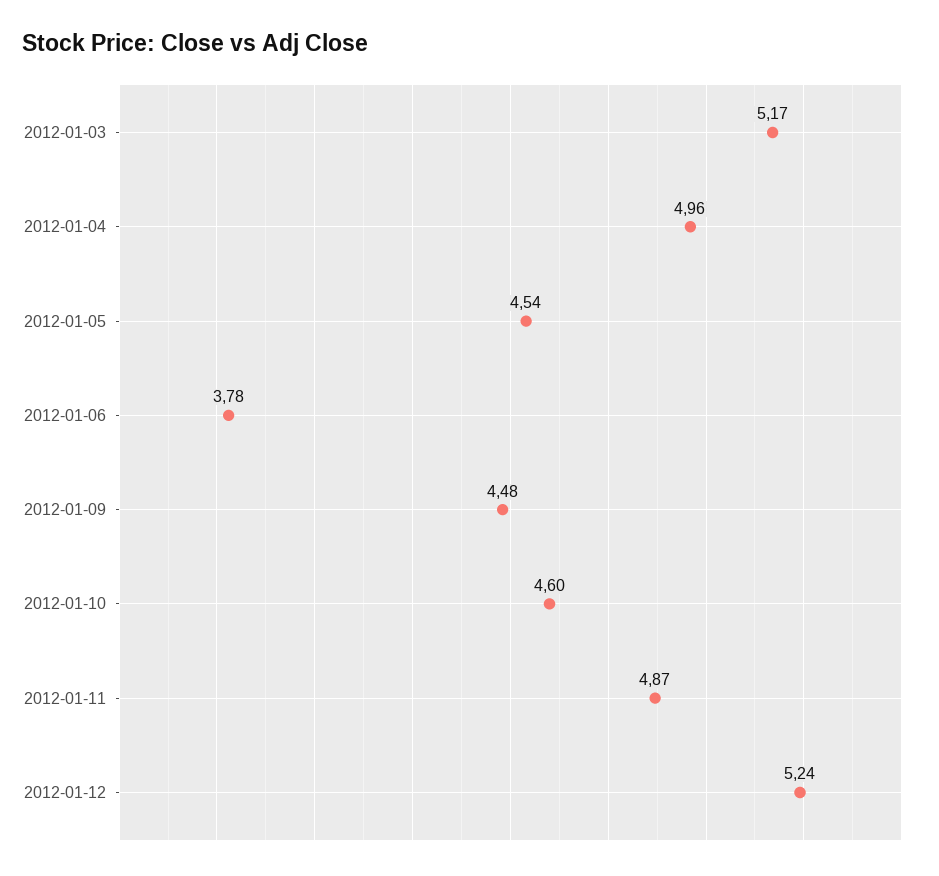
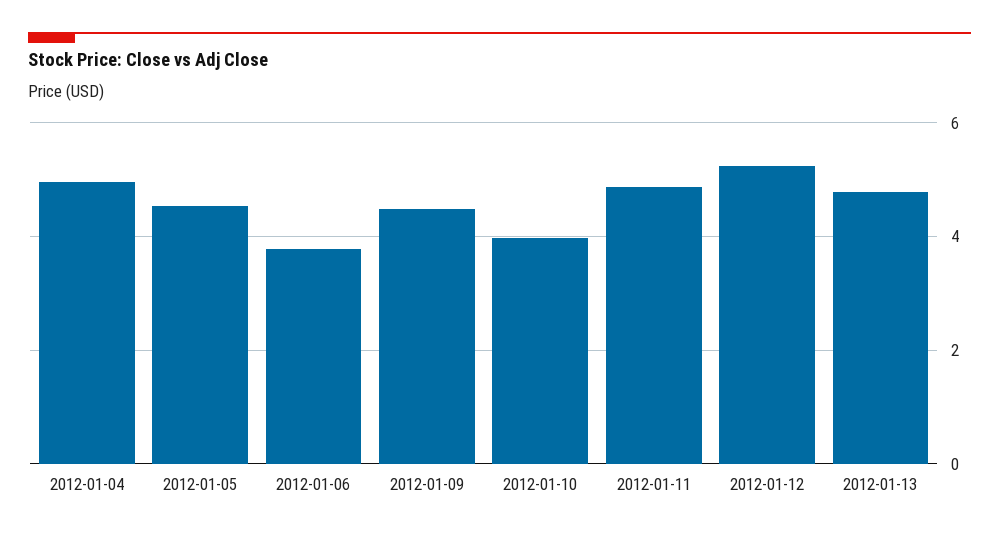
2012-01-03: 5.17 -> none
2012-01-10: 4.6 -> 4
2012-01-13: none -> 4.8

